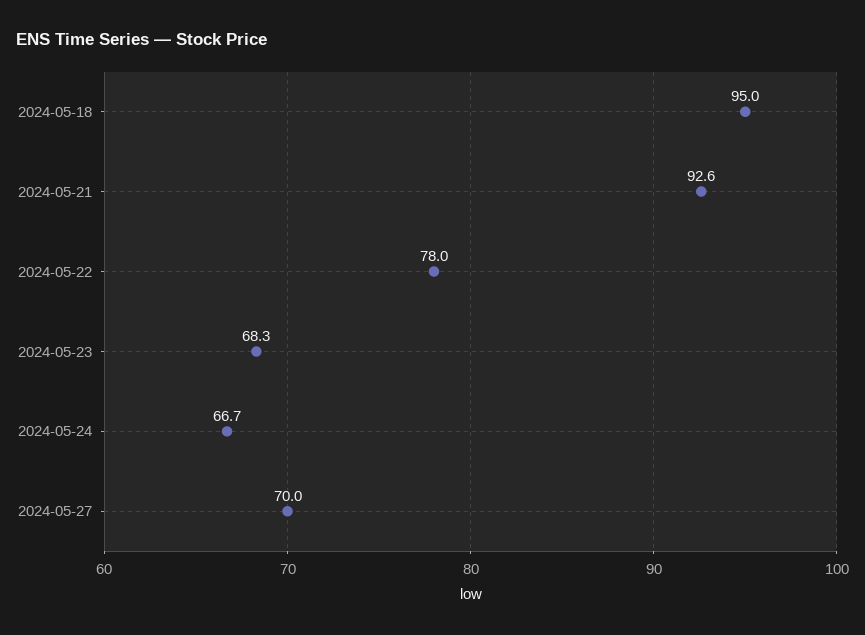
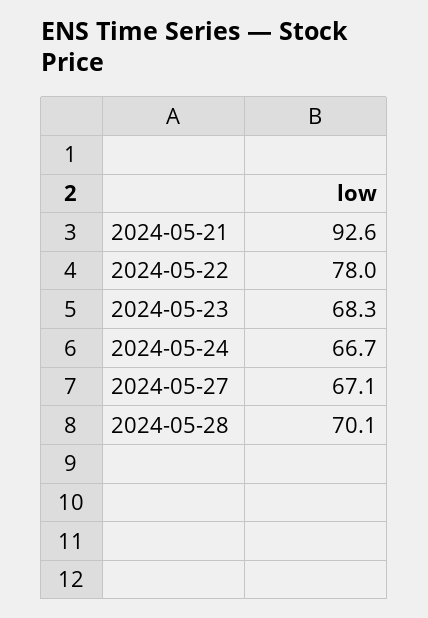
2024-05-18: 95 -> none
2024-05-27: 70 -> 67.1
2024-05-28: none -> 70.1

